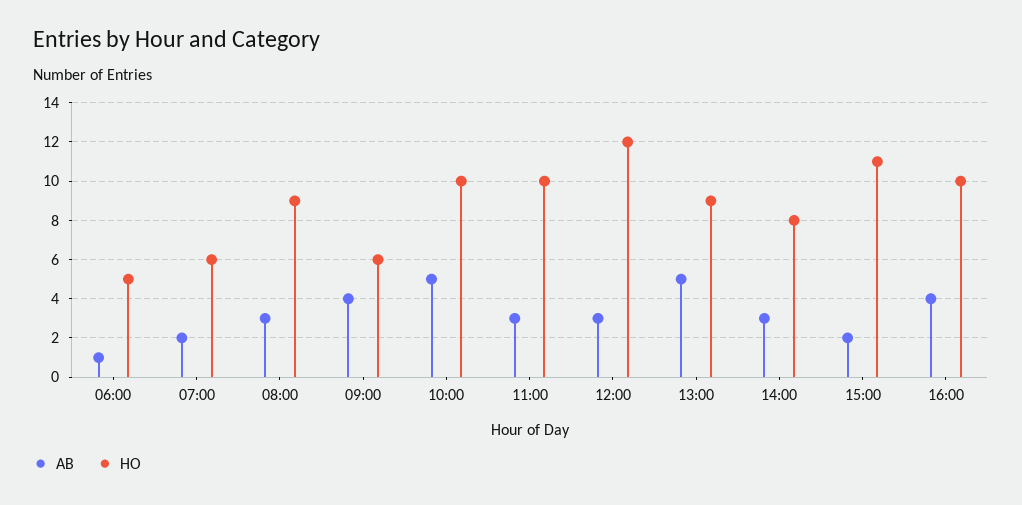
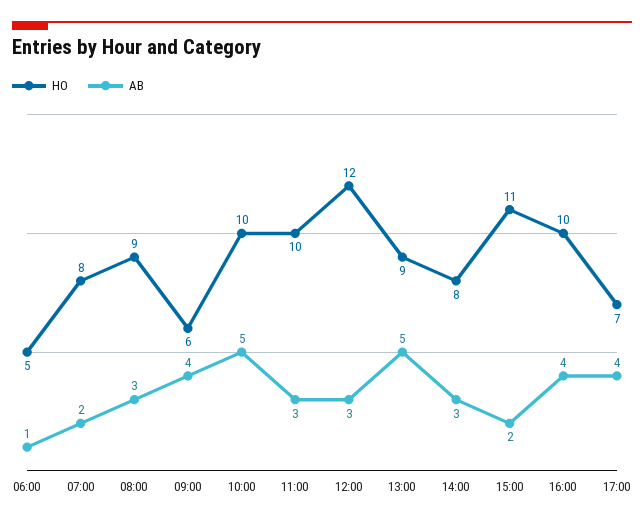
HO, 07:00: 6 -> 8
HO, 17:00: none -> 7
AB, 17:00: none -> 4

